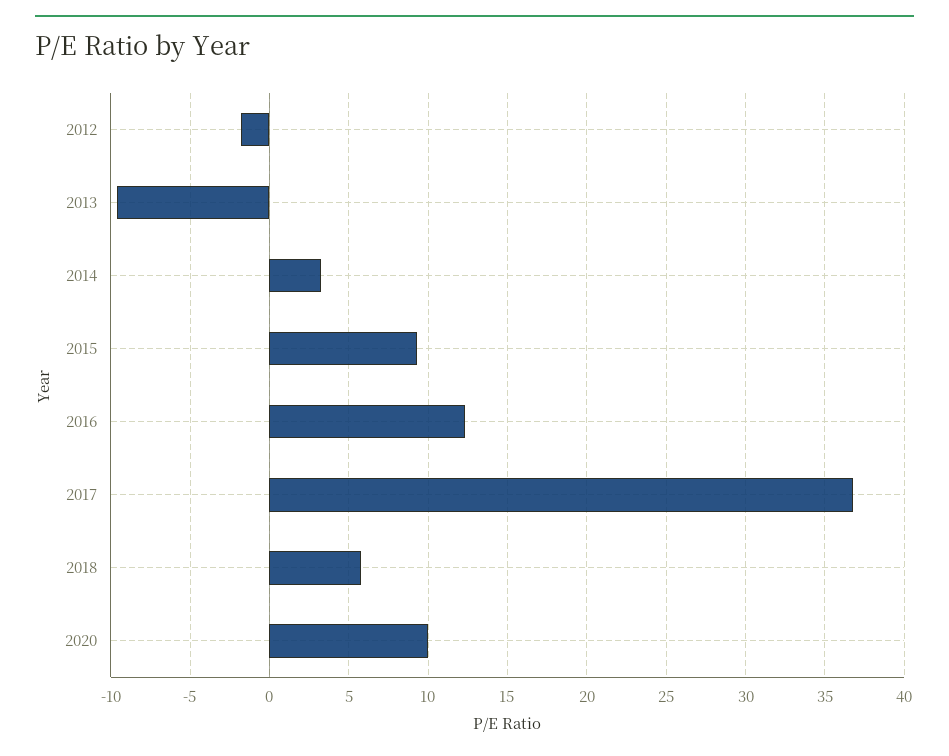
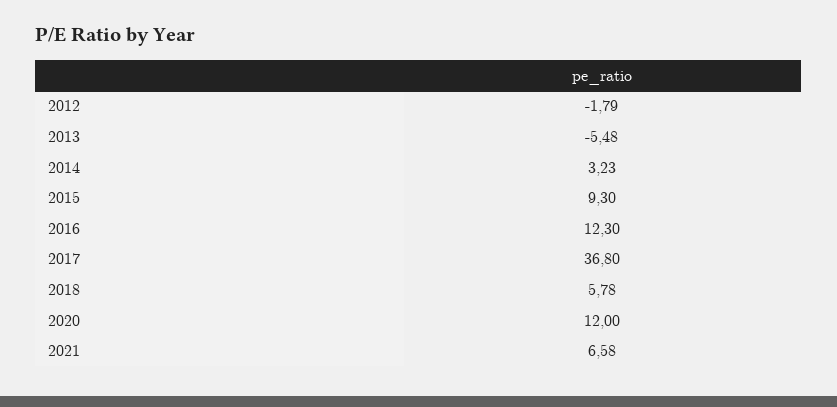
2013: -9.5 -> -5.48
2020: 10 -> 12
2021: none -> 6.58

